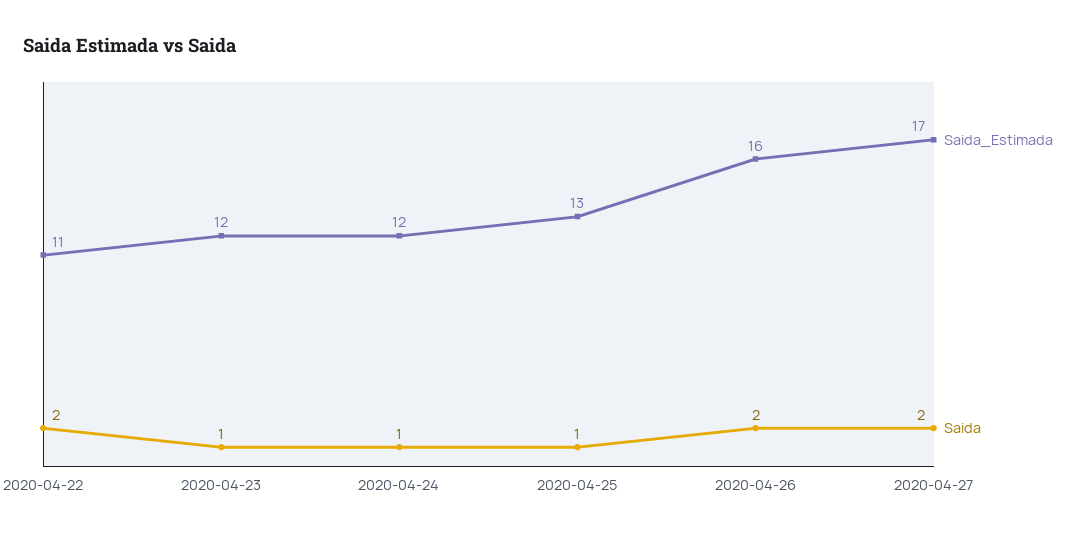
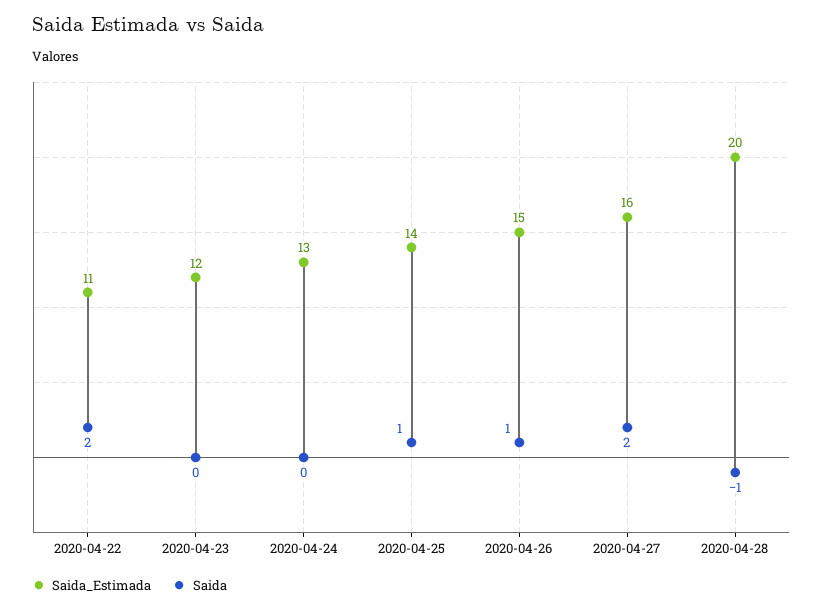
Saida, 2020-04-23: 1 -> 0
Saida_Estimada, 2020-04-24: 12 -> 13
Saida, 2020-04-24: 1 -> 0
Saida_Estimada, 2020-04-25: 13 -> 14
Saida_Estimada, 2020-04-26: 16 -> 15
Saida, 2020-04-26: 2 -> 1
Saida_Estimada, 2020-04-27: 17 -> 16
Saida_Estimada, 2020-04-28: none -> 20
Saida, 2020-04-28: none -> -1

